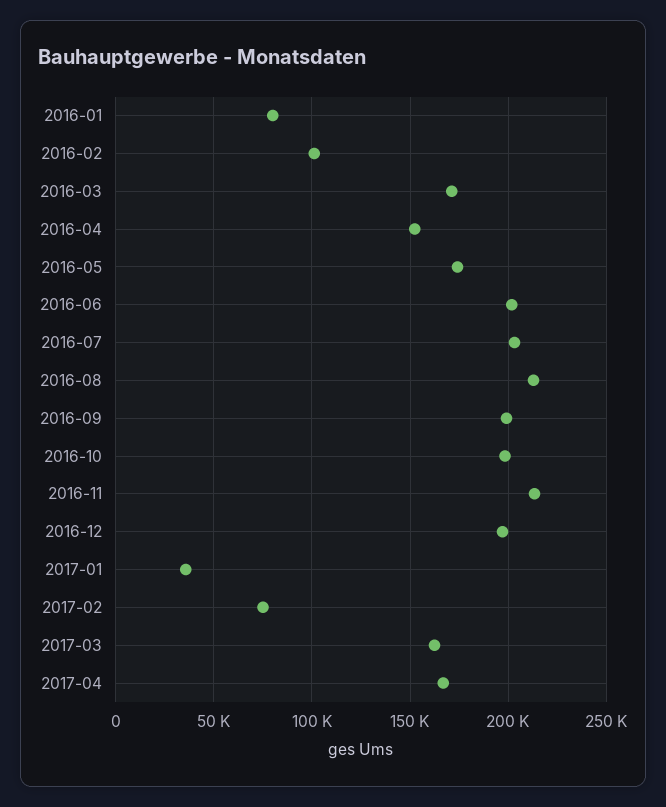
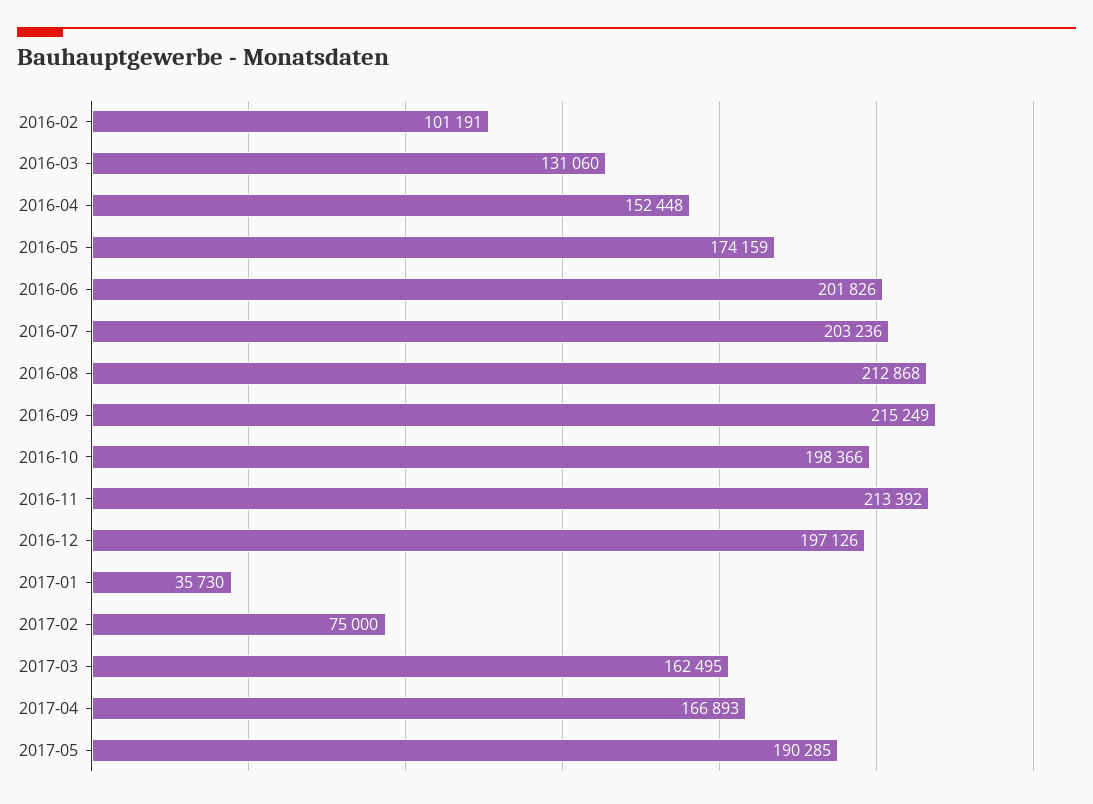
2016-01: 80000 -> none
2016-03: 170000 -> 131060
2016-09: 200000 -> 215249
2017-05: none -> 190285

